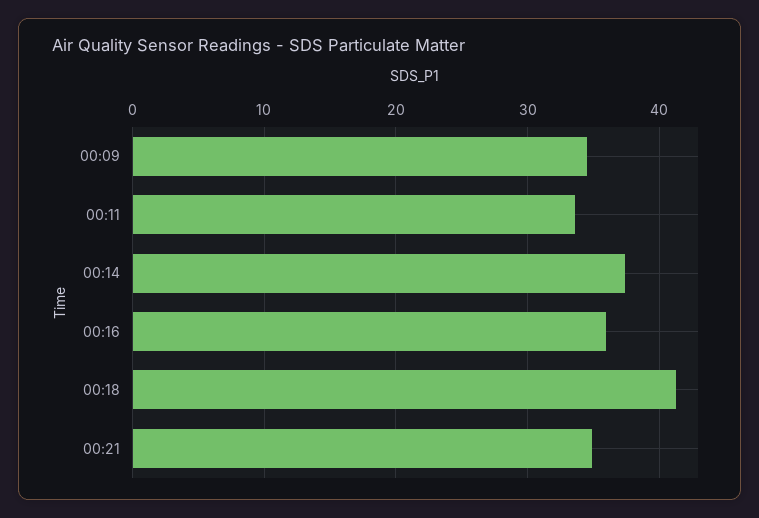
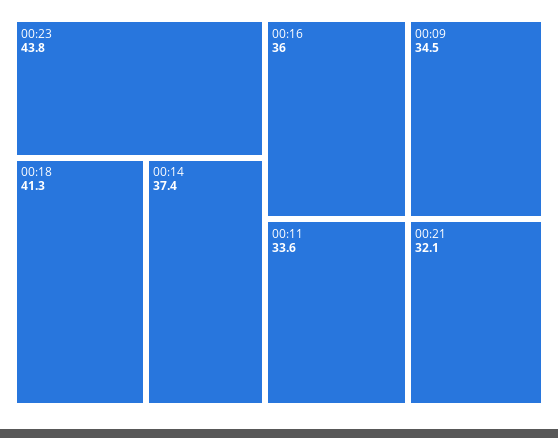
00:21: 35 -> 32.1
00:23: none -> 43.8

